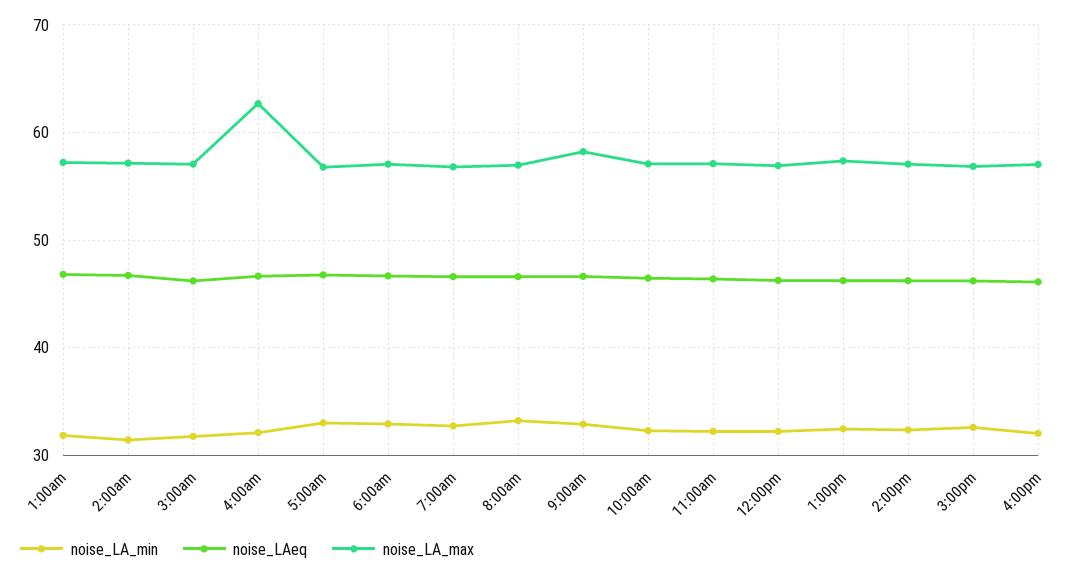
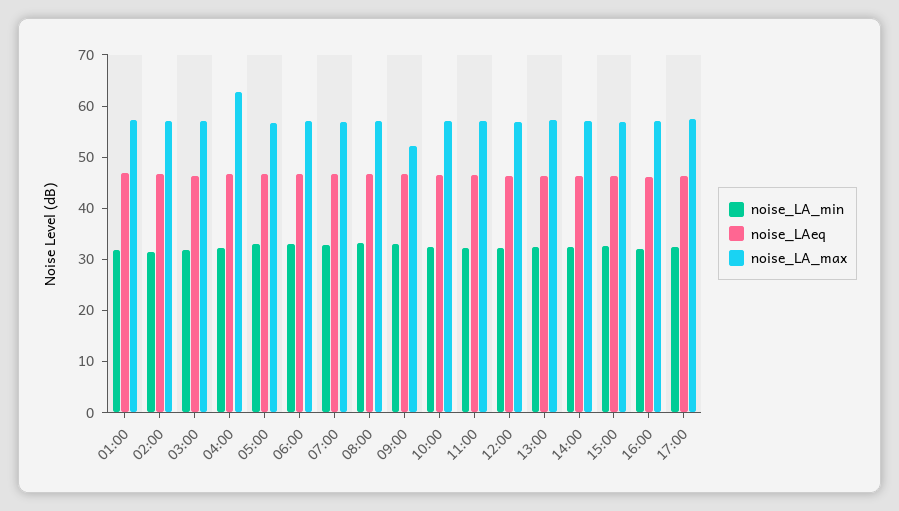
noise_LA_max, 9:00am: 58 -> 52
noise_LA_min, 17:00: none -> 32
noise_LAeq, 17:00: none -> 46
noise_LA_max, 17:00: none -> 58

